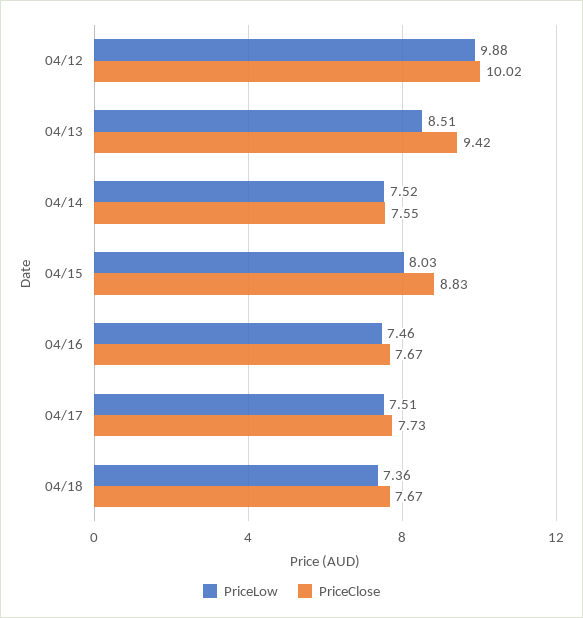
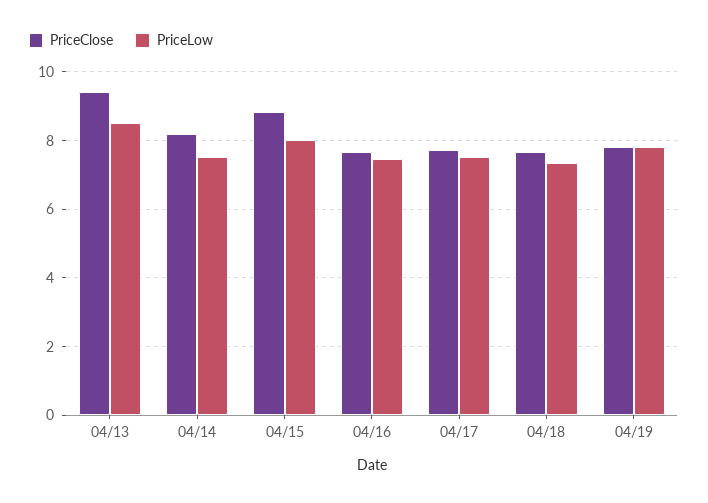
PriceLow, 04/12: 9.88 -> none
PriceClose, 04/12: 10.02 -> none
PriceClose, 04/14: 7.55 -> 8.2
PriceClose, 04/19: none -> 7.8
PriceLow, 04/19: none -> 7.8

